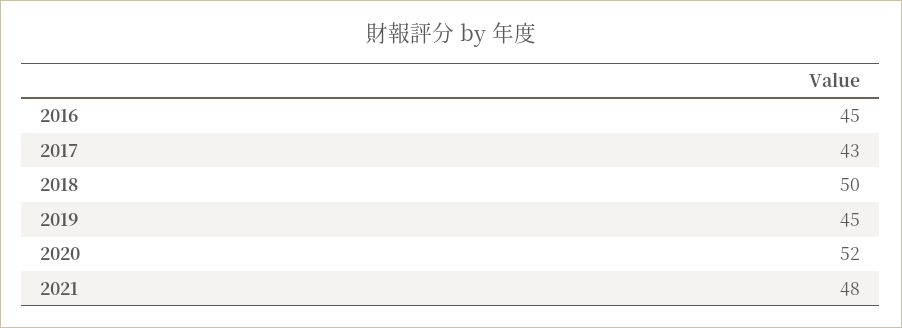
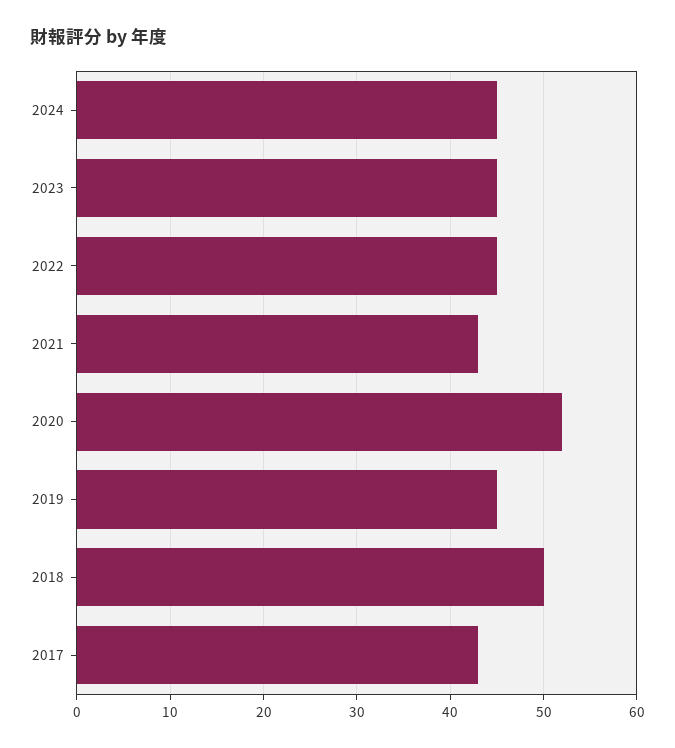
2016: 45 -> none
2021: 48 -> 43
2024: none -> 45
2023: none -> 45
2022: none -> 45

